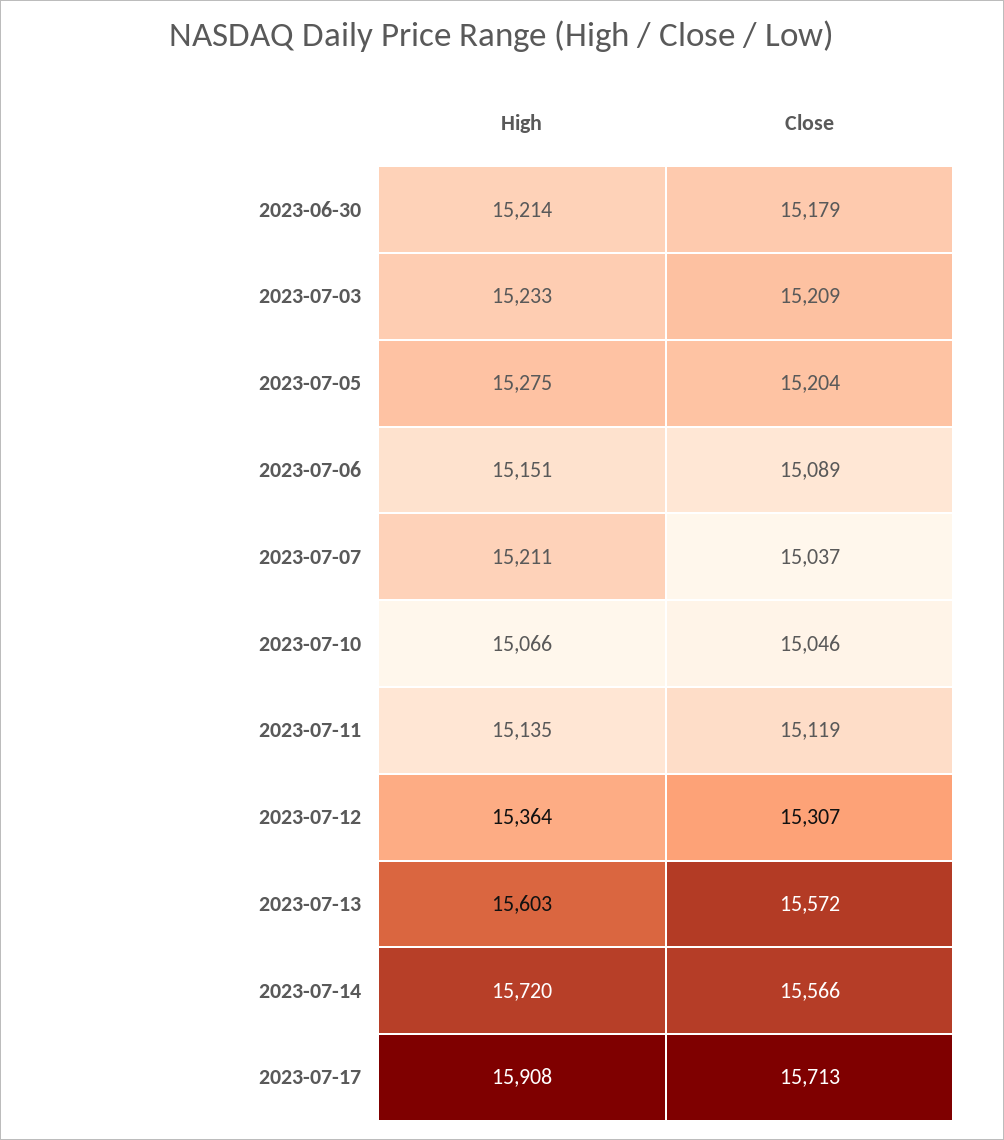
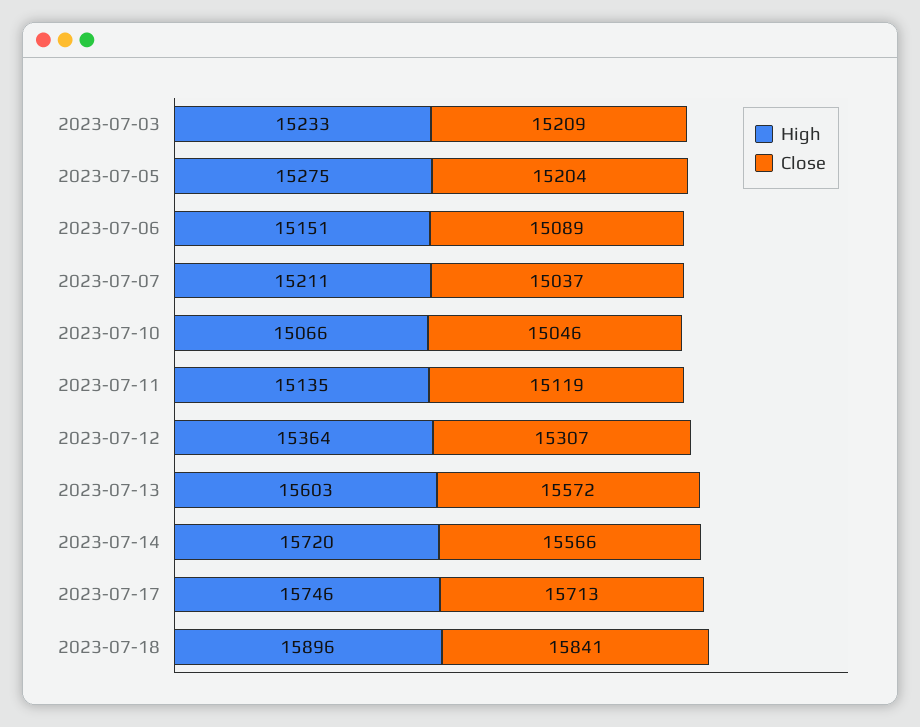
High, 2023-06-30: 15214 -> none
Close, 2023-06-30: 15179 -> none
High, 2023-07-17: 15908 -> 15746
High, 2023-07-18: none -> 15896
Close, 2023-07-18: none -> 15841

